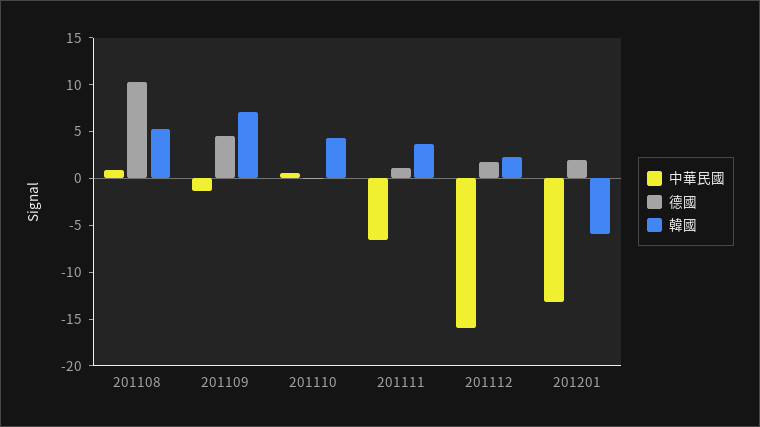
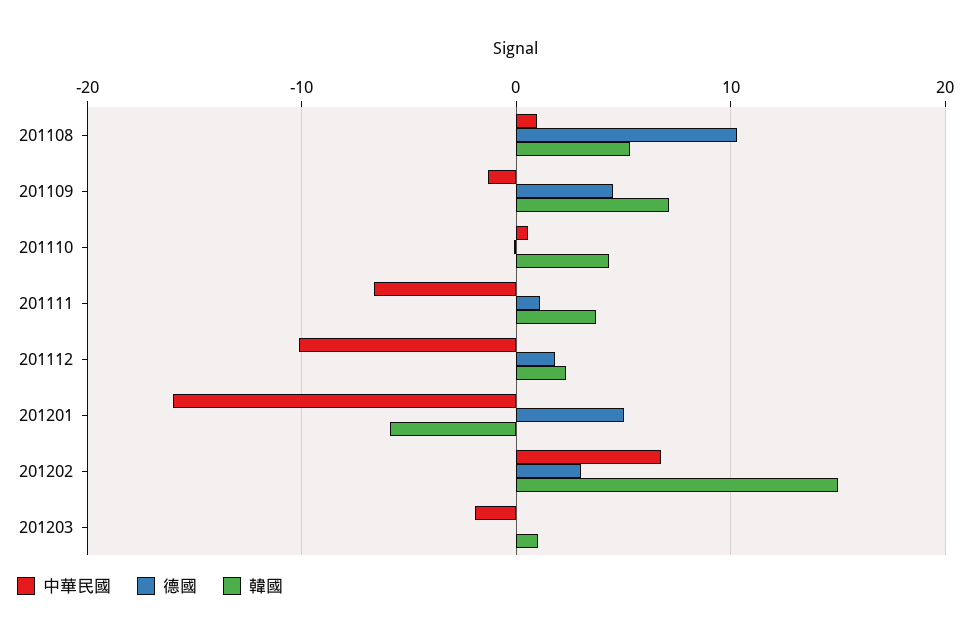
中華民國, 201112: -16 -> -10
中華民國, 201201: -13 -> -16
德國, 201201: 2 -> 5
中華民國, 201202: none -> 7
德國, 201202: none -> 3
韓國, 201202: none -> 15
中華民國, 201203: none -> -2
德國, 201203: none -> 0
韓國, 201203: none -> 1

